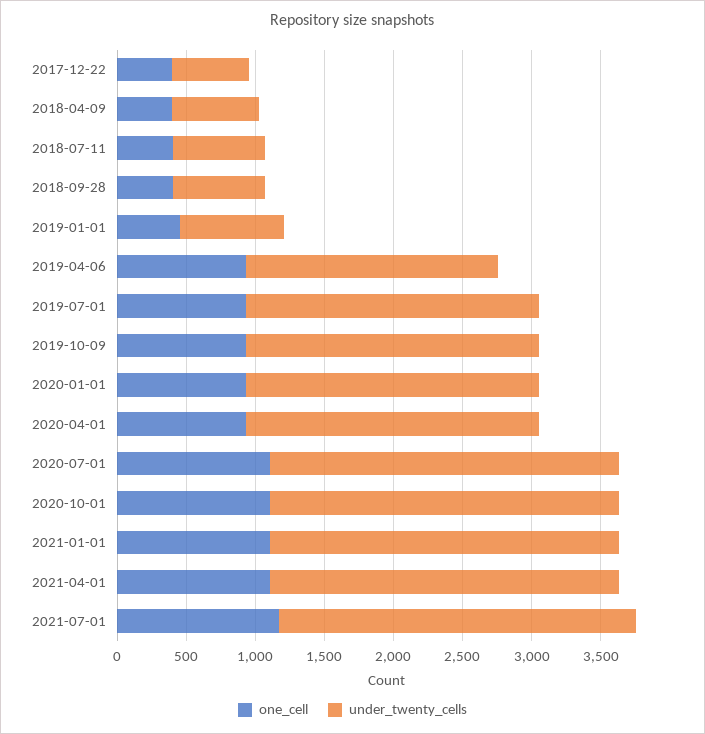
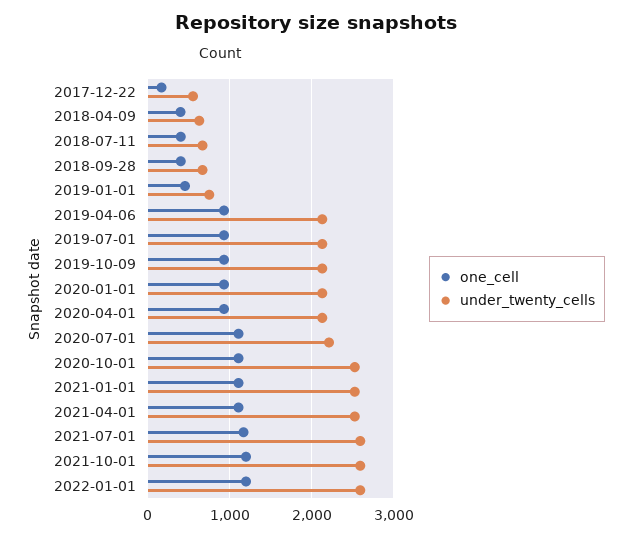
one_cell, 2017-12-22: 400 -> 200
under_twenty_cells, 2019-04-06: 1800 -> 2100
under_twenty_cells, 2020-07-01: 2500 -> 2200
one_cell, 2021-10-01: none -> 1200
under_twenty_cells, 2021-10-01: none -> 2600
one_cell, 2022-01-01: none -> 1200
under_twenty_cells, 2022-01-01: none -> 2600

